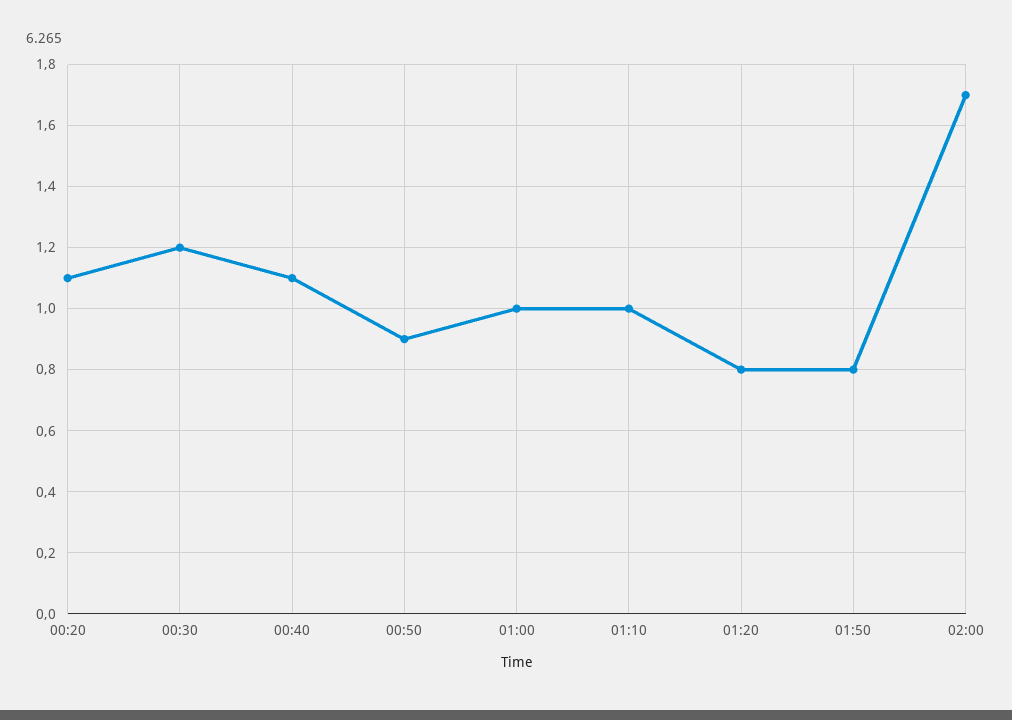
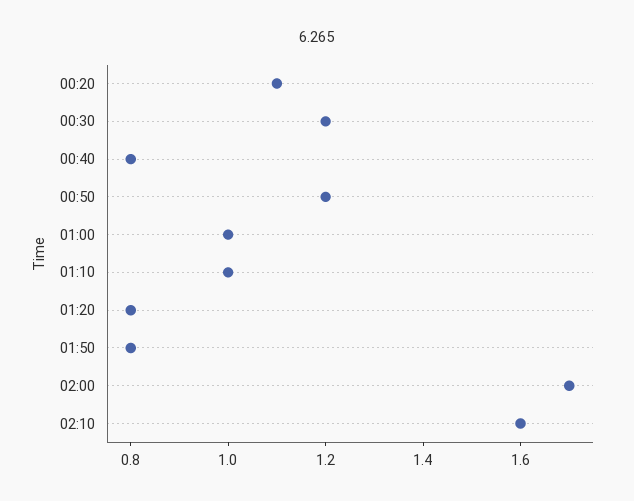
00:40: 1.1 -> 0.8
00:50: 0.9 -> 1.2
02:10: none -> 1.6

